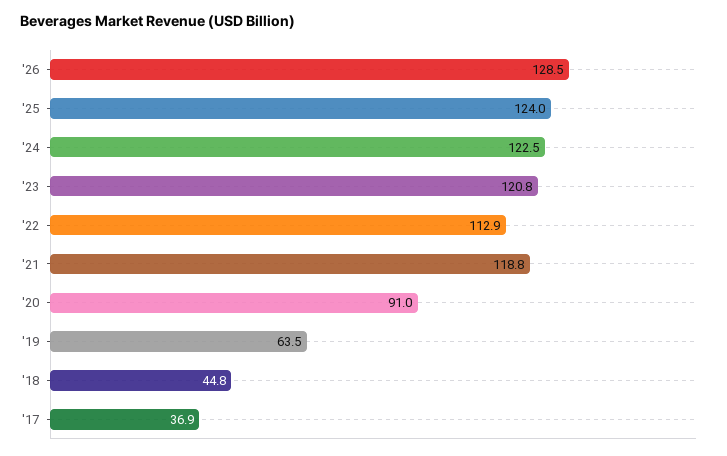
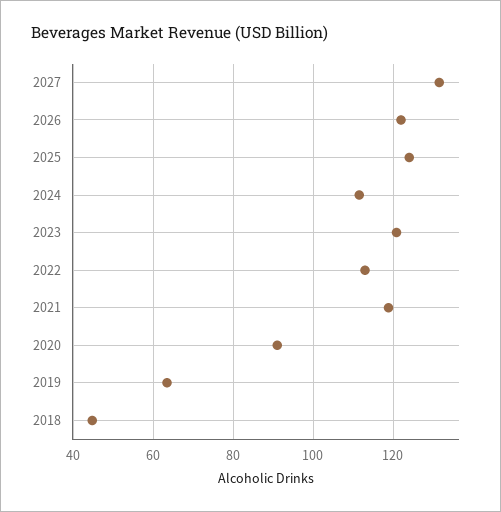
'26: 128.5 -> 122
'24: 122.5 -> 112
'17: 36.9 -> none
2027: none -> 132

